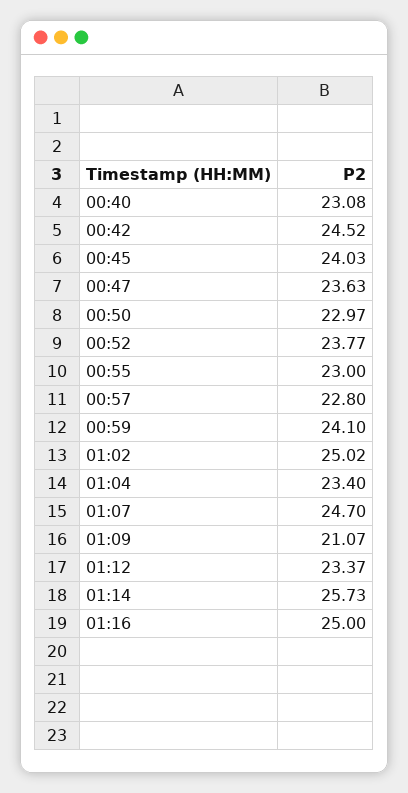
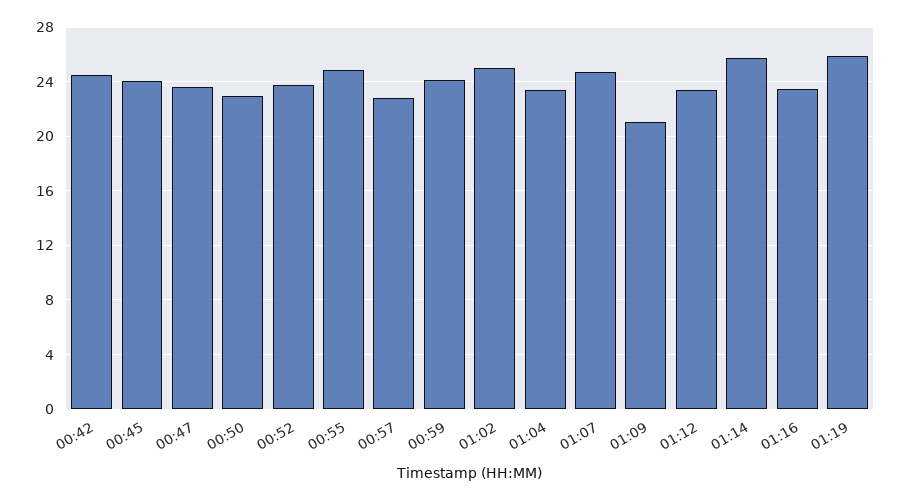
00:40: 23.08 -> none
00:55: 23 -> 25
01:16: 25 -> 23.5
01:19: none -> 26

